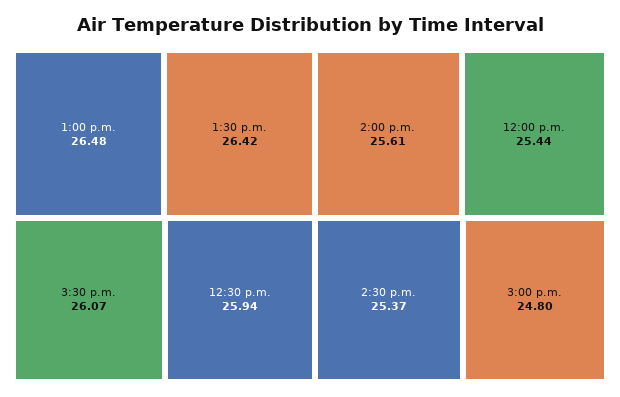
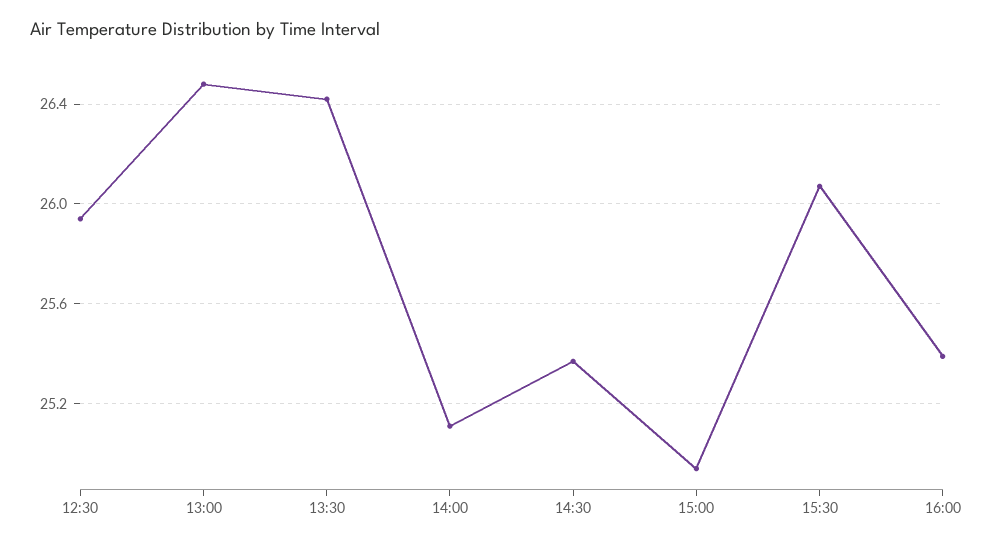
2:00 p.m.: 25.61 -> 25.1
12:00 p.m.: 25.44 -> none
3:00 p.m.: 24.8 -> 24.95
16:00: none -> 25.4

